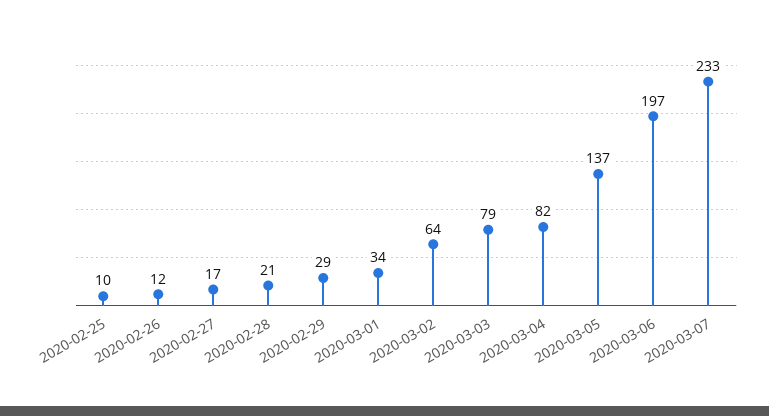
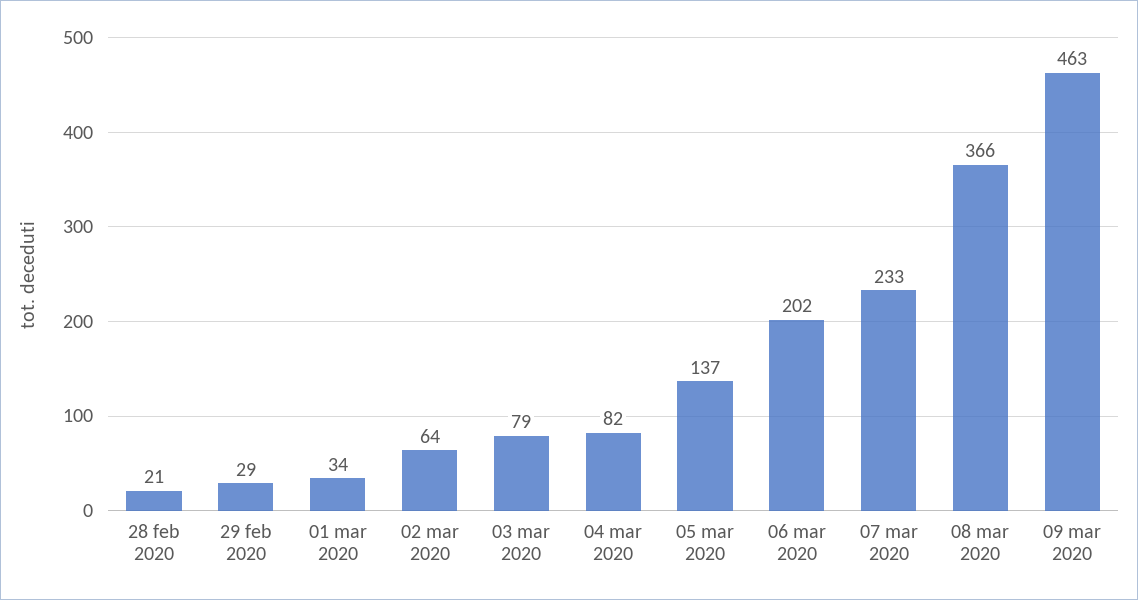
2020-02-25: 10 -> none
2020-02-26: 12 -> none
2020-02-27: 17 -> none
2020-03-06: 197 -> 202
08 mar 2020: none -> 366
09 mar 2020: none -> 463

